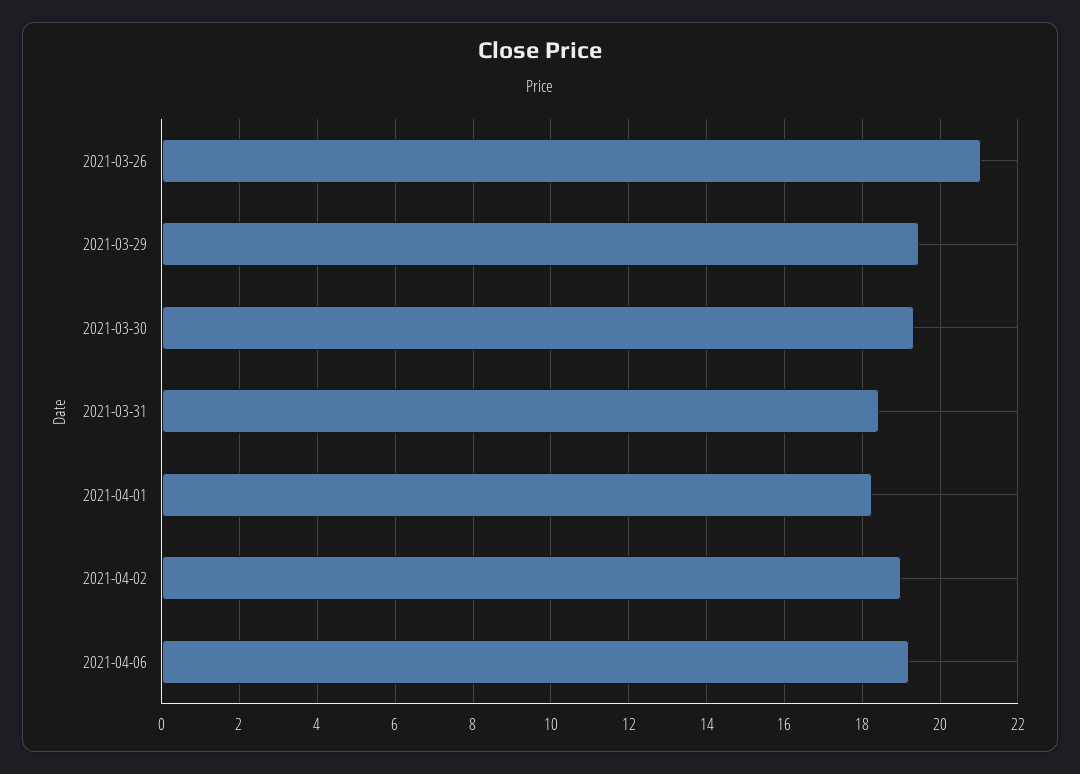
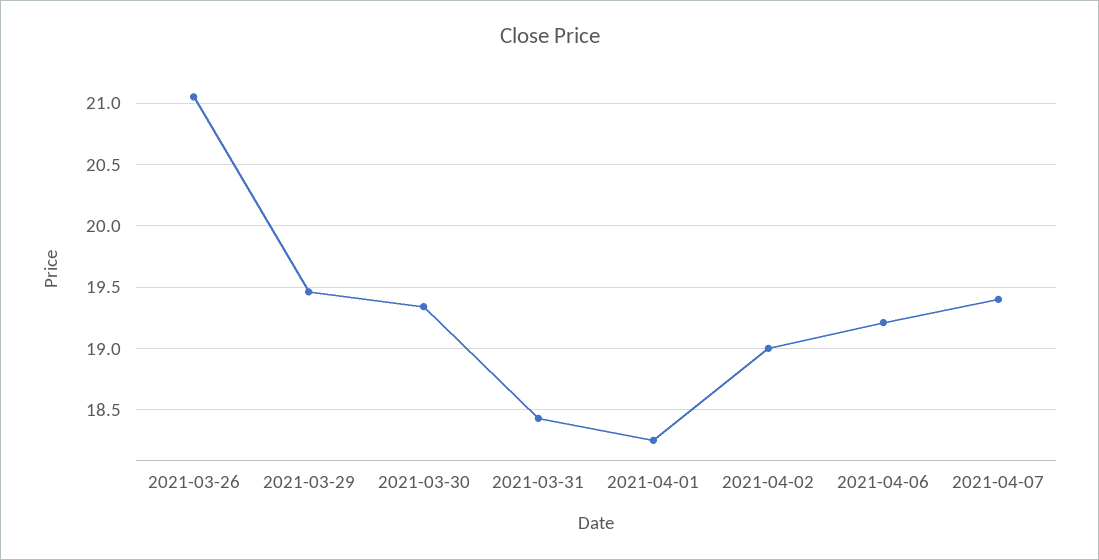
2021-04-07: none -> 19.4

